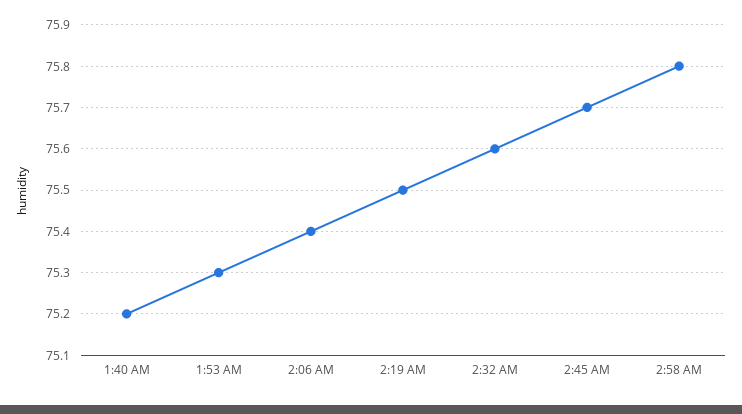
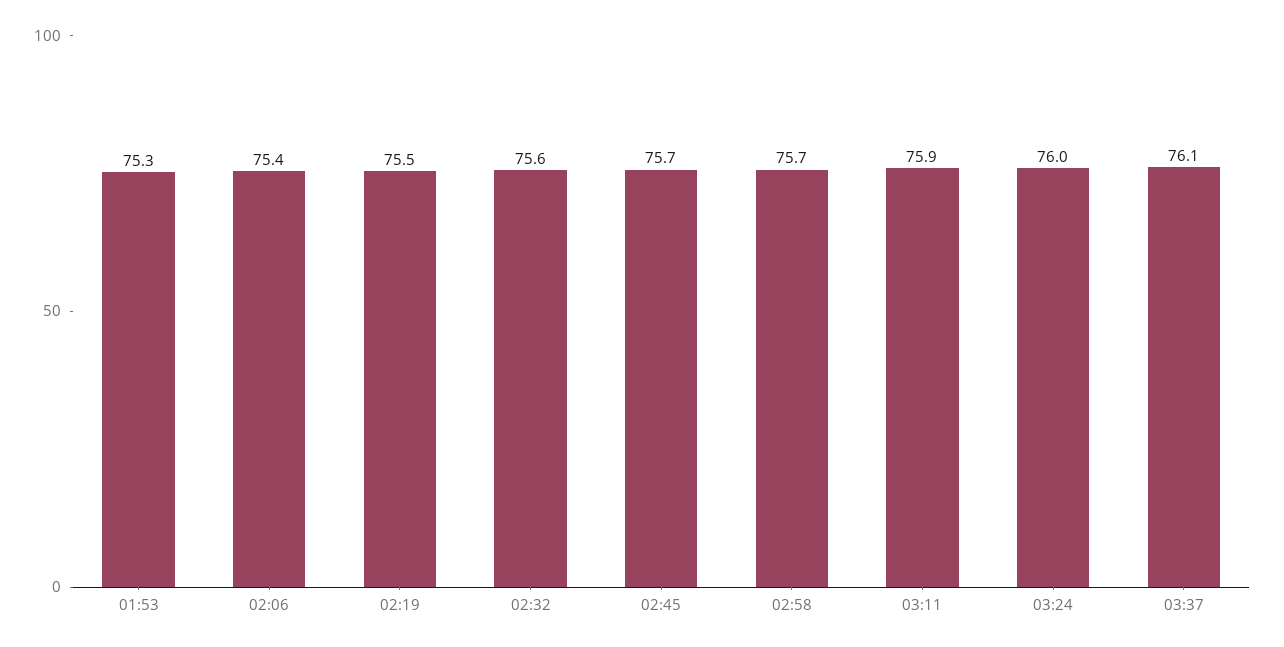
1:40 AM: 75.2 -> none
2:58 AM: 75.8 -> 75.7
03:11: none -> 75.9
03:24: none -> 76
03:37: none -> 76.1

